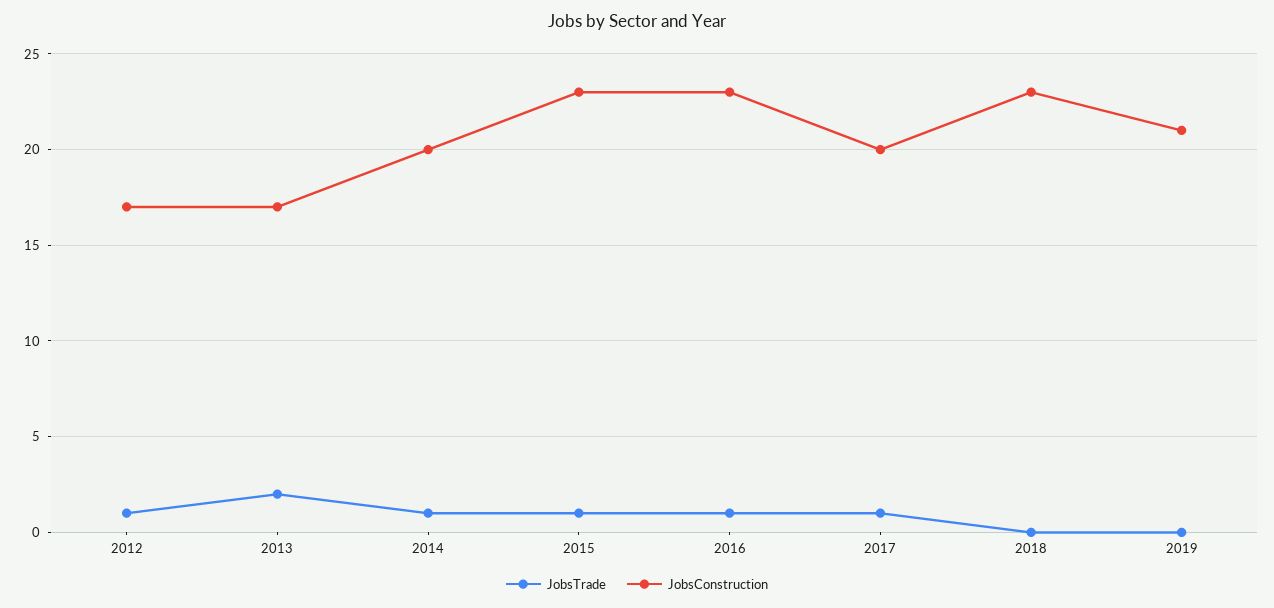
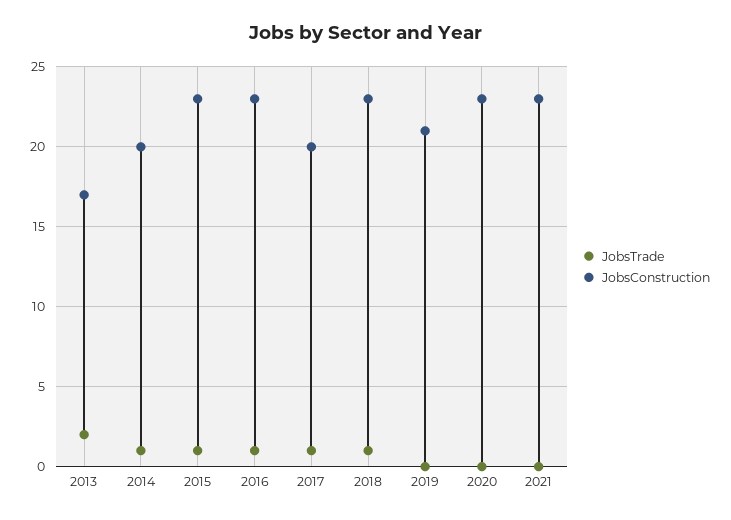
JobsTrade, 2012: 1 -> none
JobsConstruction, 2012: 17 -> none
JobsTrade, 2018: 0 -> 1
JobsTrade, 2020: none -> 0
JobsConstruction, 2020: none -> 23
JobsTrade, 2021: none -> 0
JobsConstruction, 2021: none -> 23

